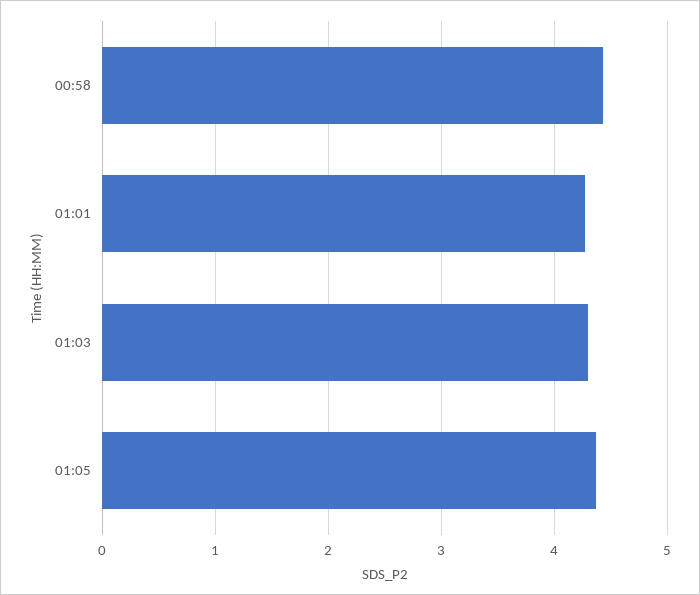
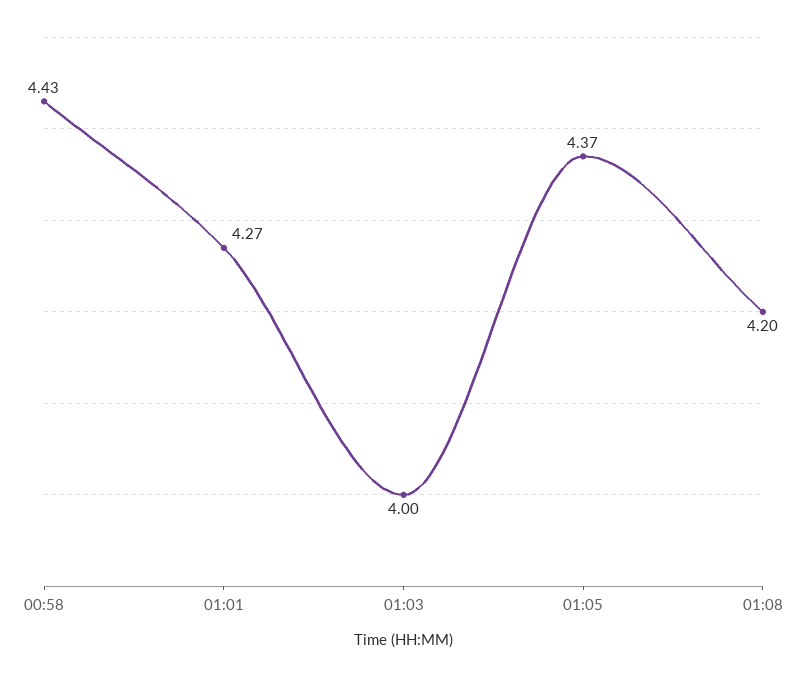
01:03: 4.3 -> 4
01:08: none -> 4.2

